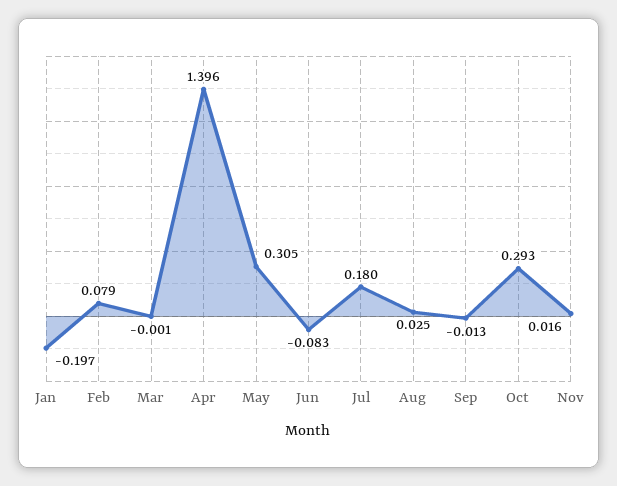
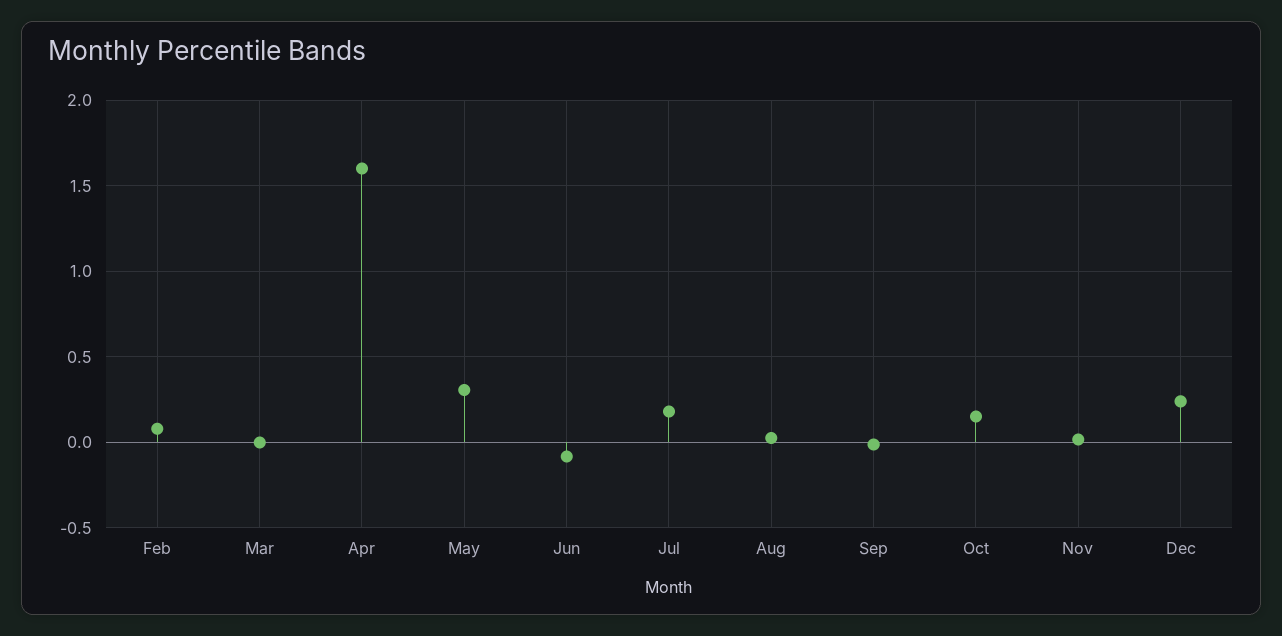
Jan: -0.197 -> none
Apr: 1.396 -> 1.6
Oct: 0.293 -> 0.15
Dec: none -> 0.25

